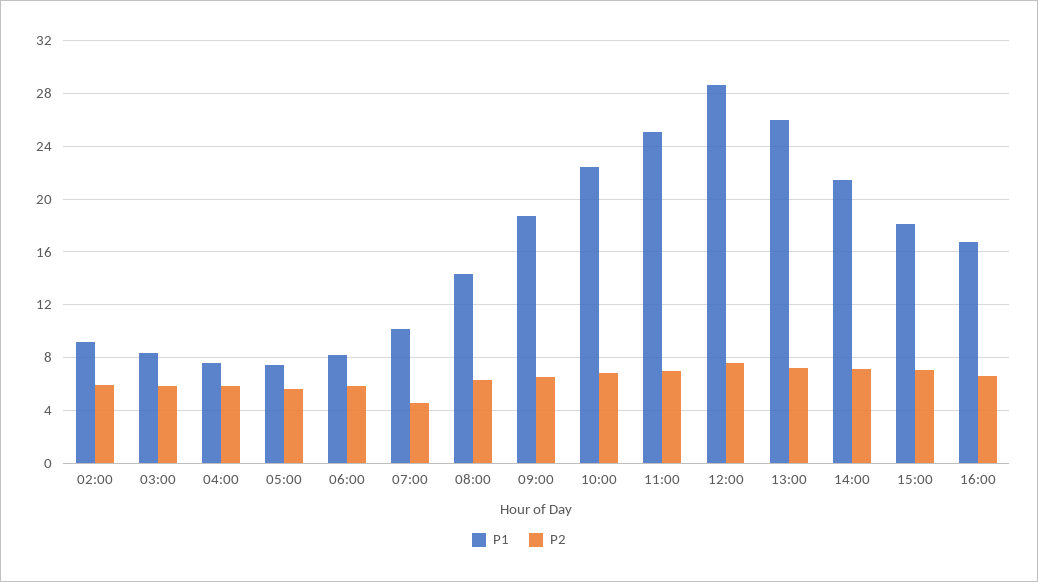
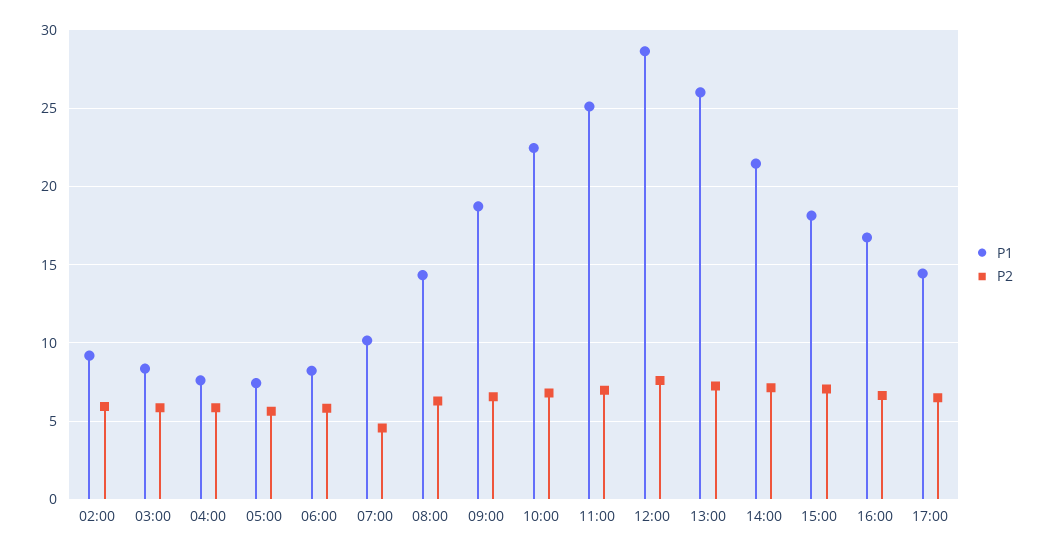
P1, 17:00: none -> 14.5
P2, 17:00: none -> 6.5

